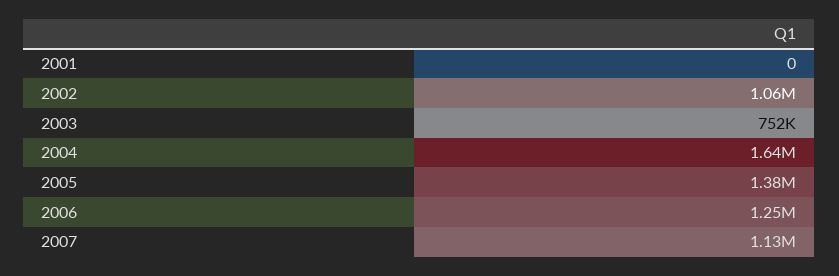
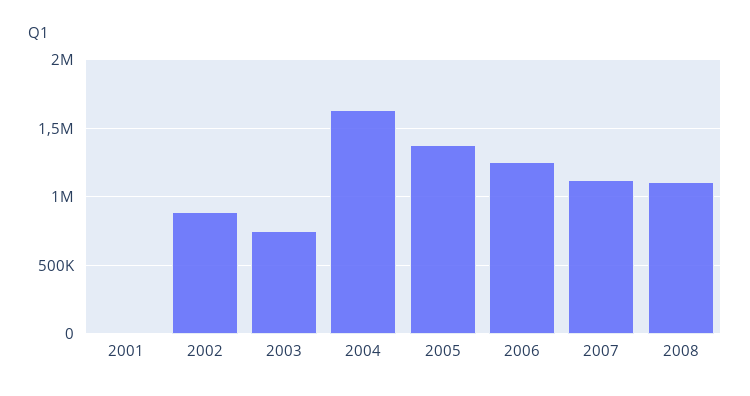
2002: 1060000 -> 900000
2008: none -> 1100000

